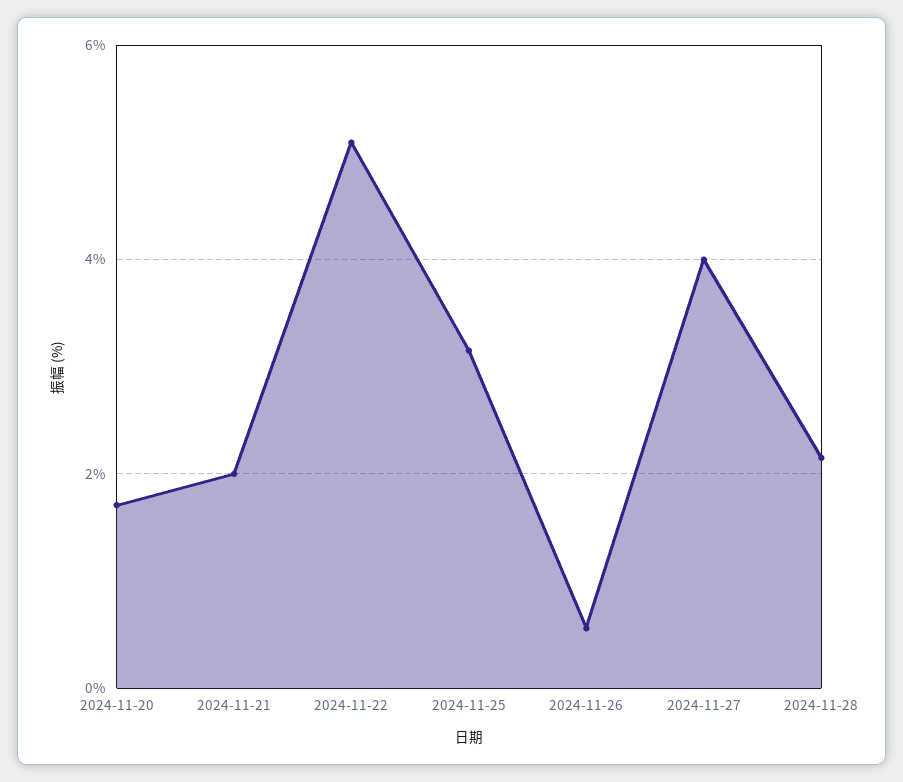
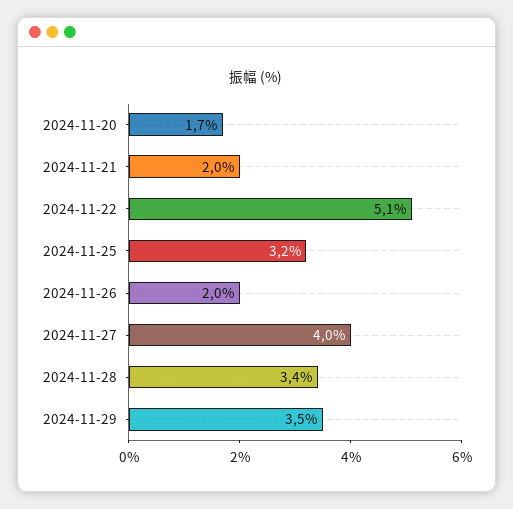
2024-11-26: 0.6 -> 2
2024-11-28: 2.2 -> 3.4
2024-11-29: none -> 3.5

